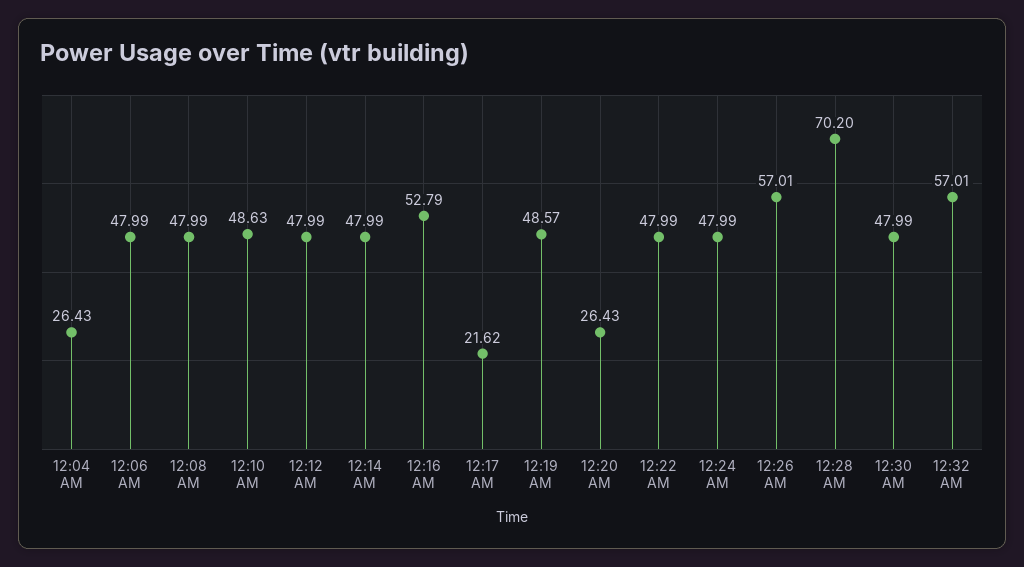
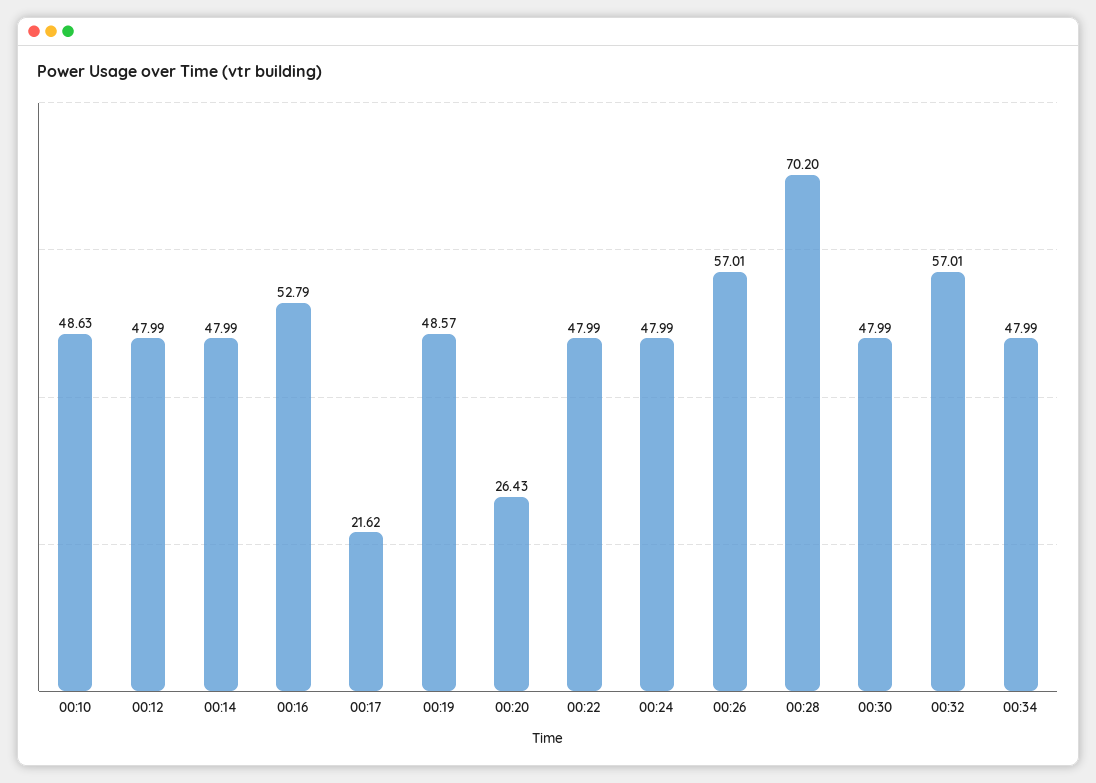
12:04 AM: 26.43 -> none
12:06 AM: 47.99 -> none
12:08 AM: 47.99 -> none
00:34: none -> 47.99

